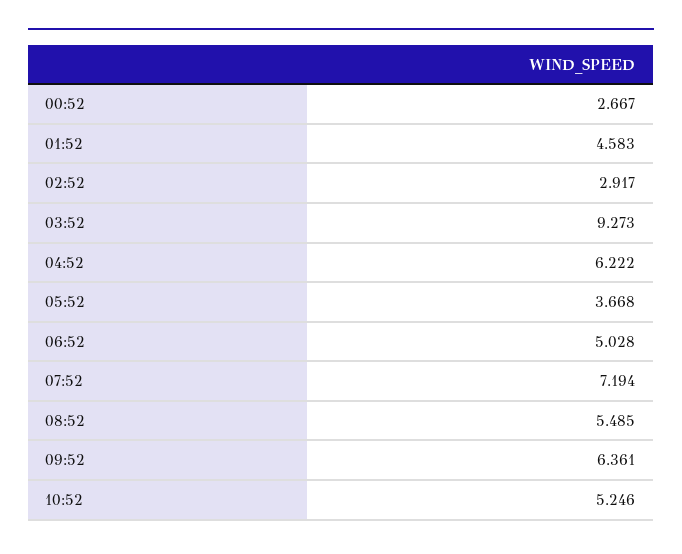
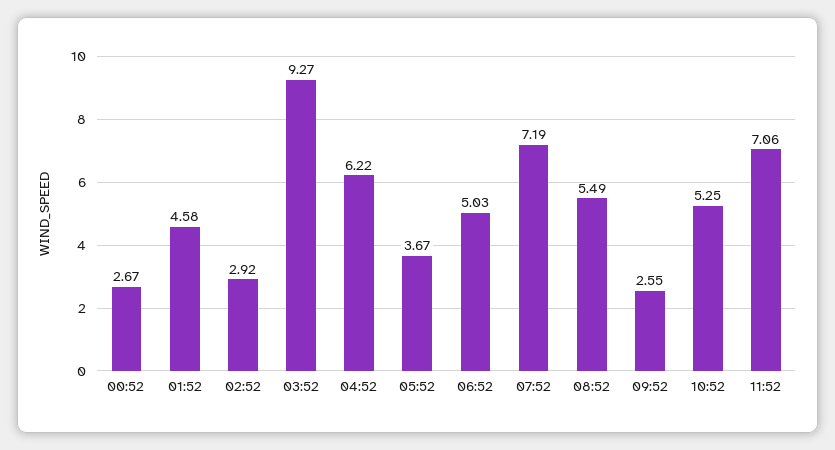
09:52: 6.361 -> 2.55
11:52: none -> 7.06

